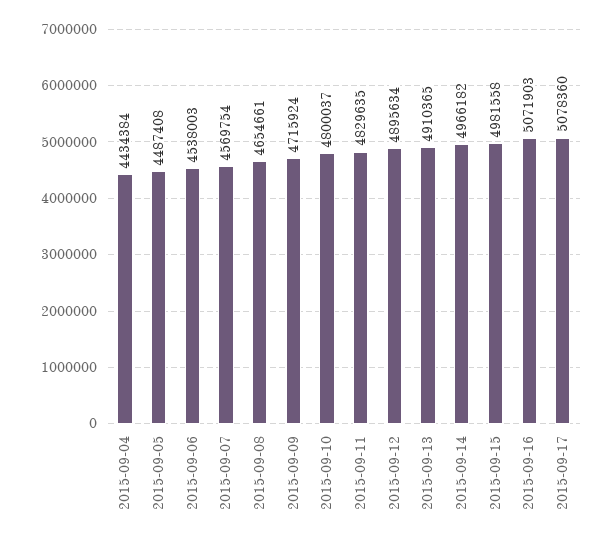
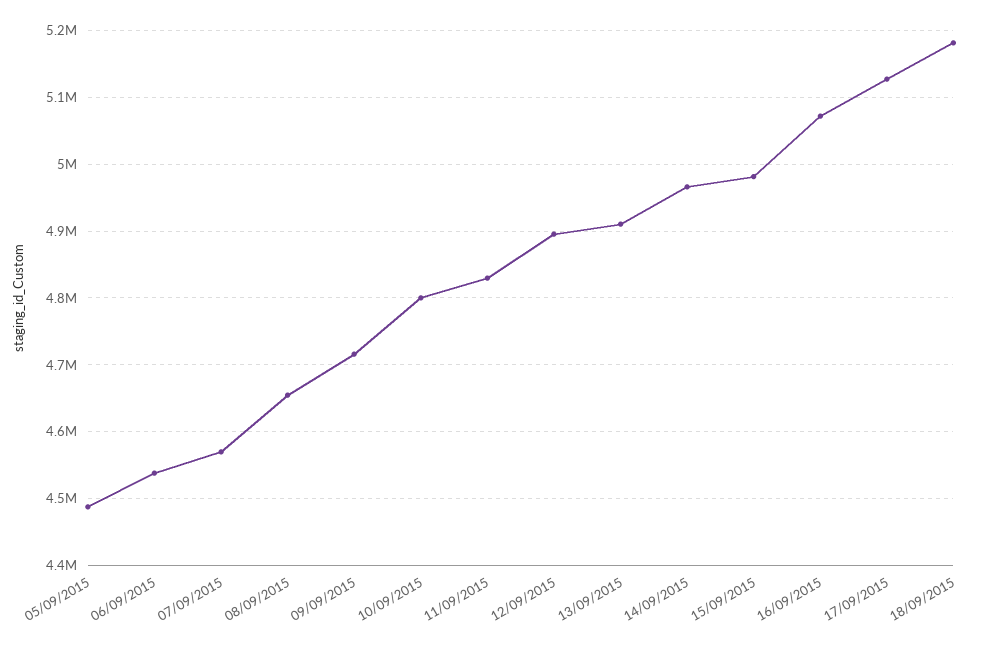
2015-09-04: 4434384 -> none
2015-09-17: 5078360 -> 5130000
18/09/2015: none -> 5180000

